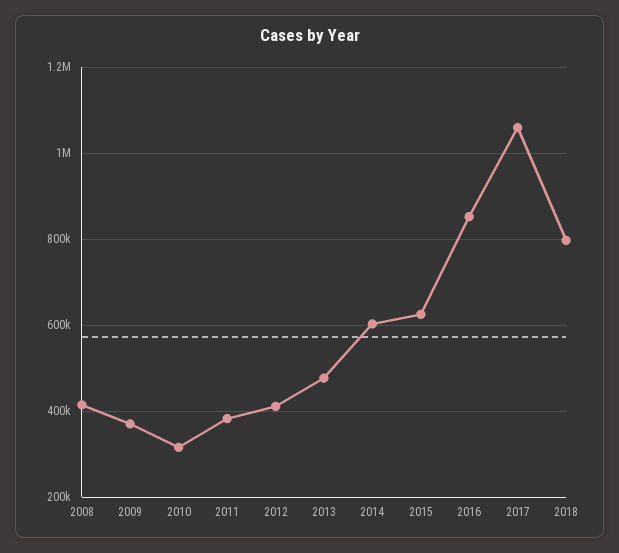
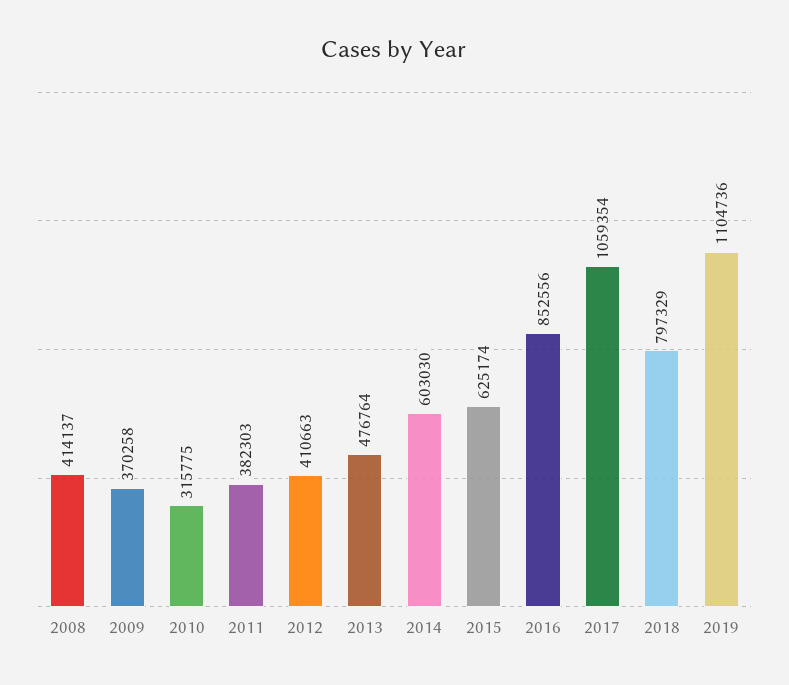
2019: none -> 1104736

